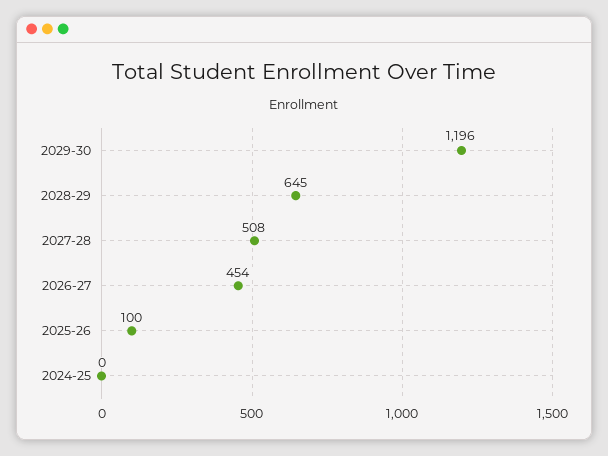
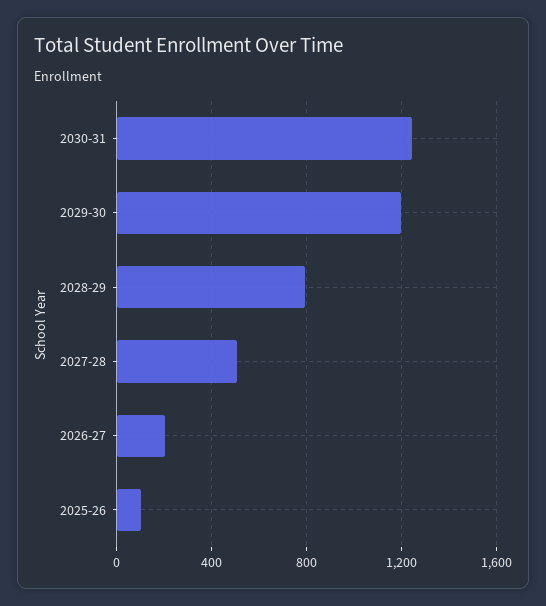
2028-29: 645 -> 800
2026-27: 454 -> 200
2024-25: 0 -> none
2030-31: none -> 1250

